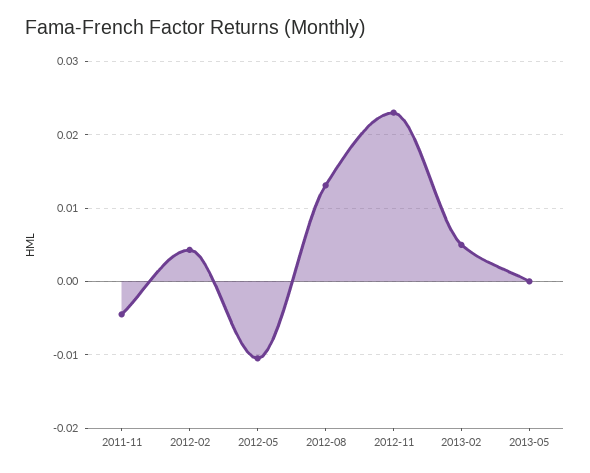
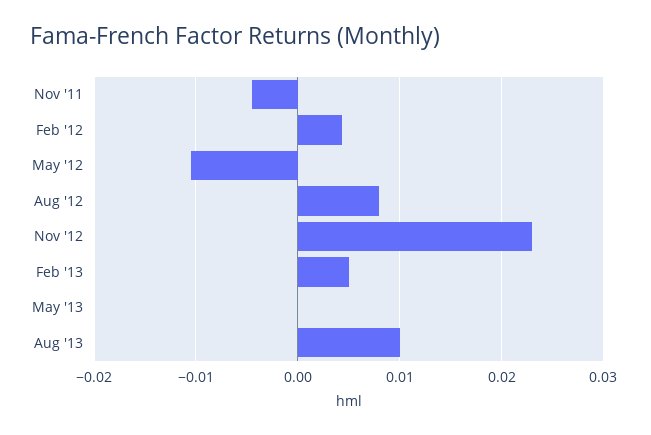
2012-08: 0.013 -> 0.008
Aug '13: none -> 0.01

